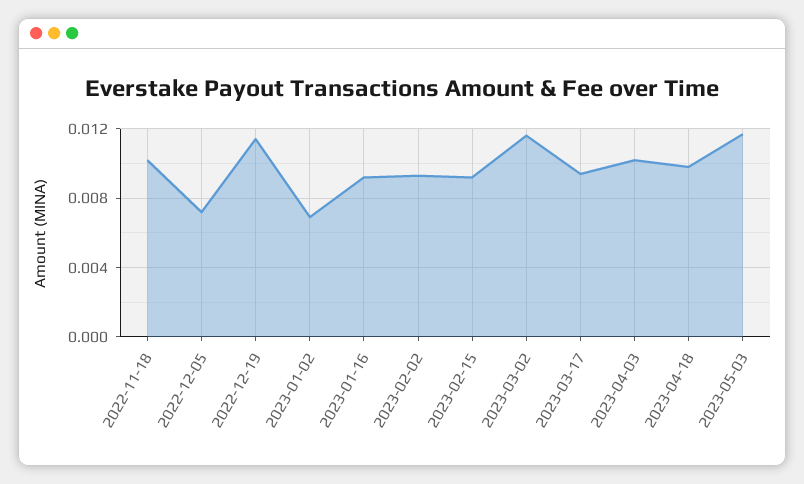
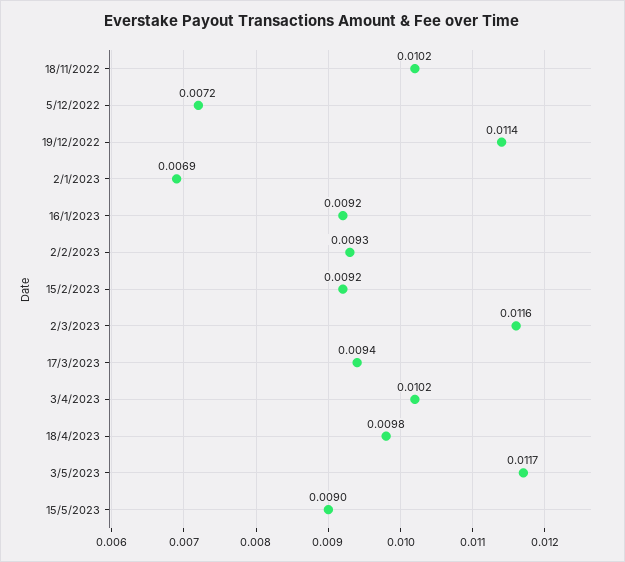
15/5/2023: none -> 0.009

